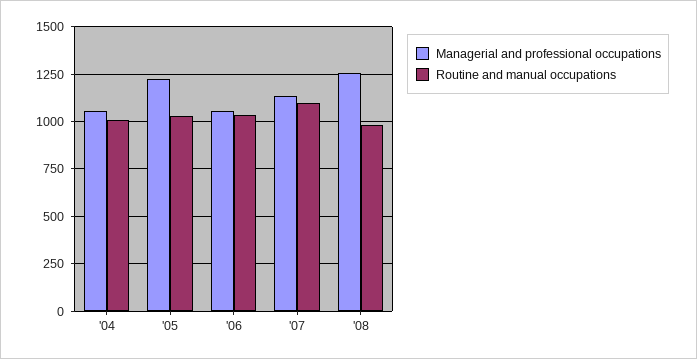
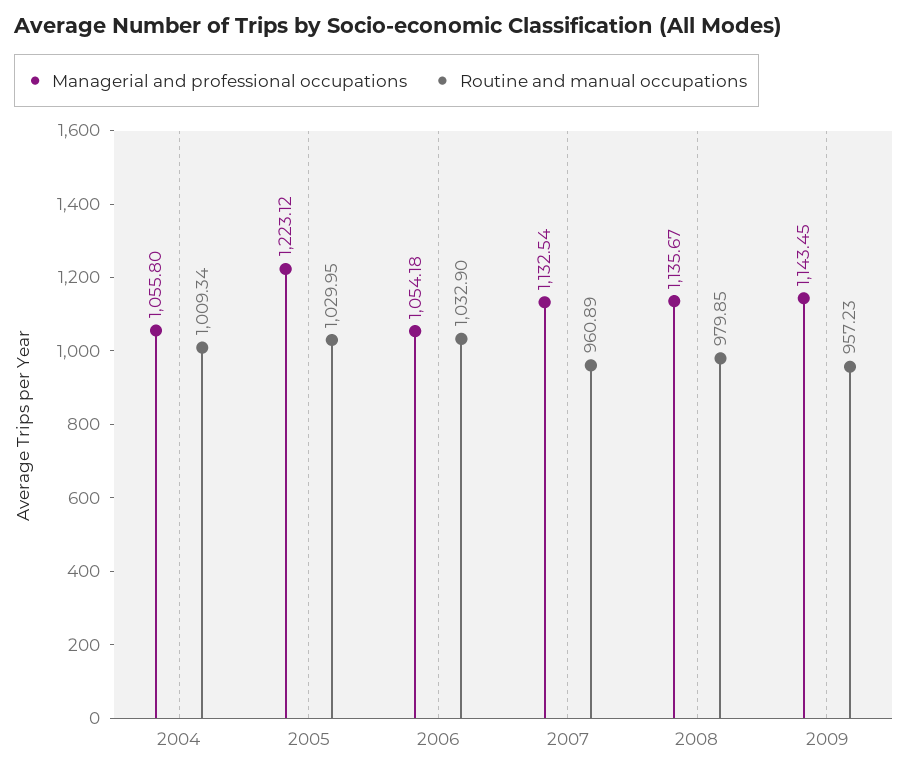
Routine and manual occupations, '07: 1100 -> 960.89
Managerial and professional occupations, '08: 1250 -> 1135.67
Managerial and professional occupations, 2009: none -> 1143.45
Routine and manual occupations, 2009: none -> 957.23

